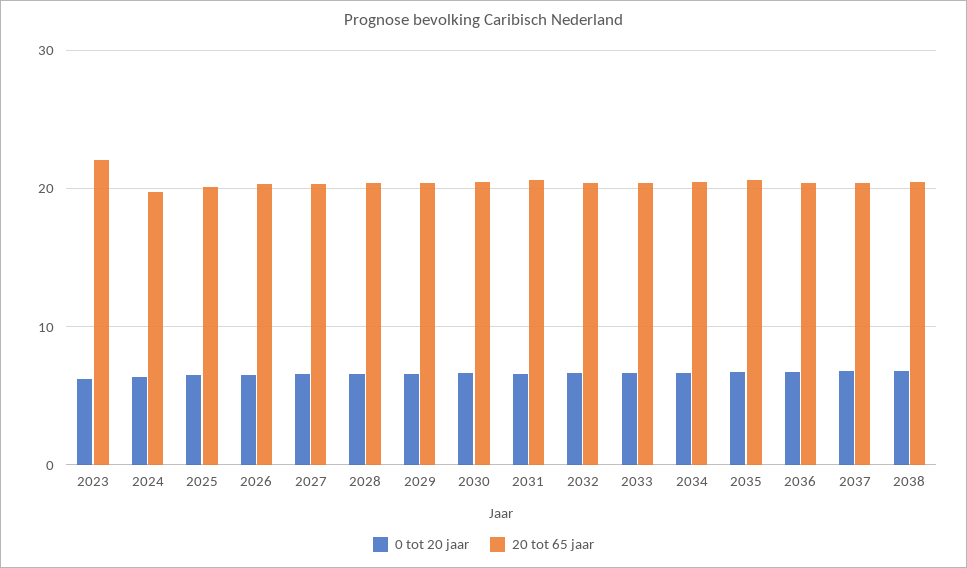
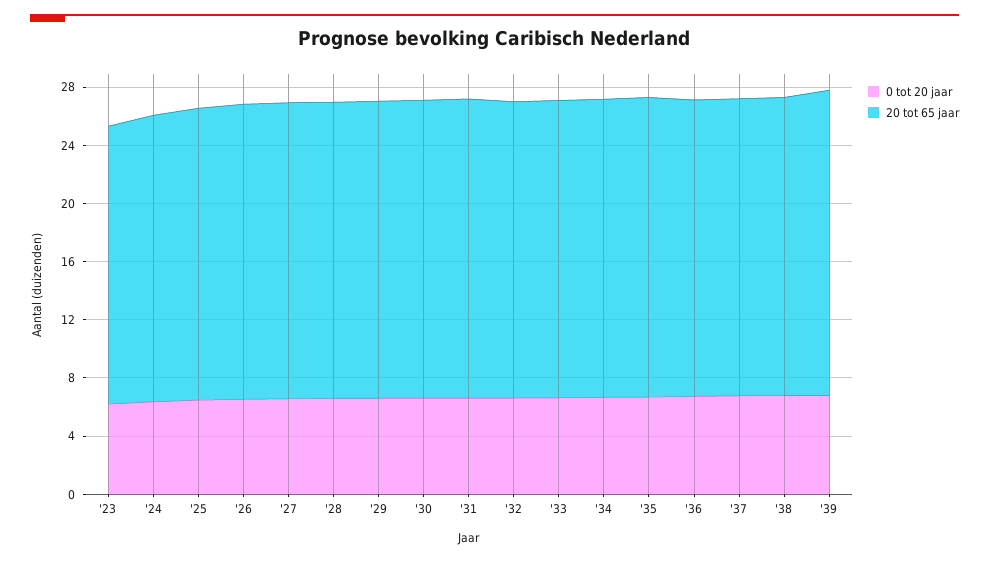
20 tot 65 jaar, 2023: 22 -> 19
0 tot 20 jaar, '39: none -> 7
20 tot 65 jaar, '39: none -> 21

